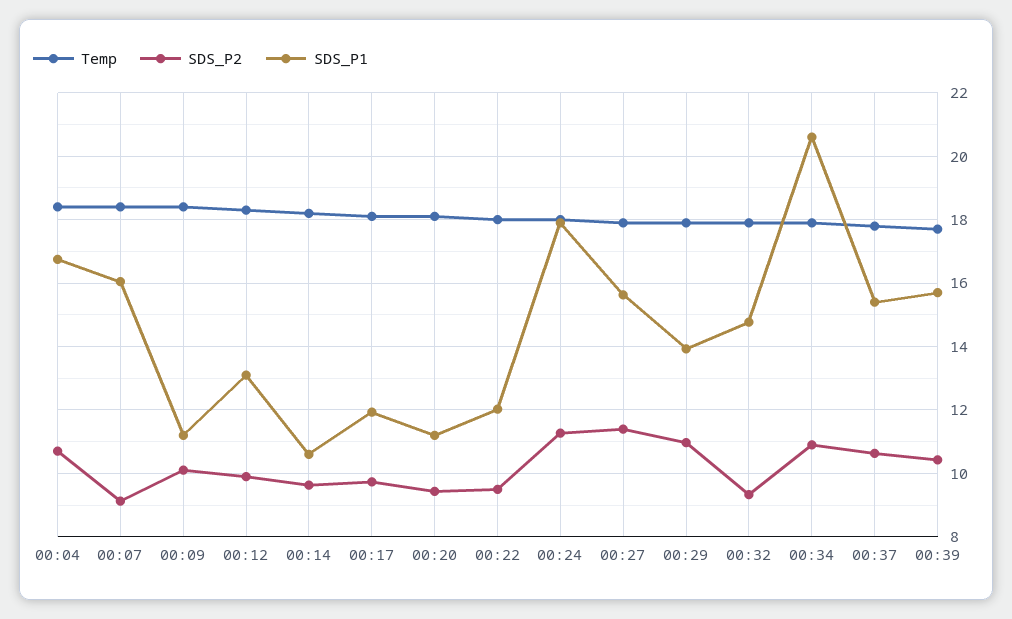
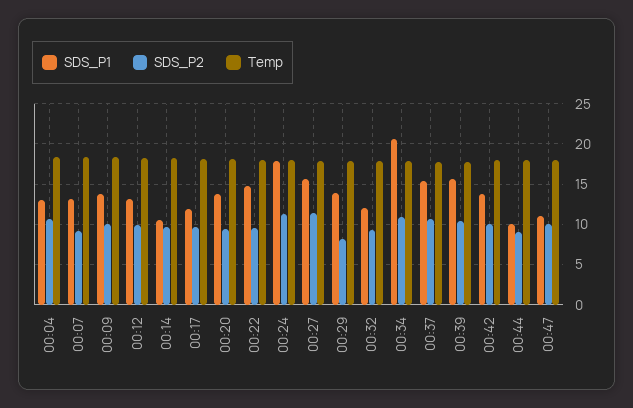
SDS_P1, 00:04: 16.8 -> 13
SDS_P1, 00:07: 16 -> 13
SDS_P1, 00:09: 11.2 -> 14
SDS_P1, 00:20: 11.2 -> 14
SDS_P1, 00:22: 12 -> 15
SDS_P2, 00:29: 11 -> 8
SDS_P1, 00:32: 14.8 -> 12
SDS_P1, 00:42: none -> 14
SDS_P2, 00:42: none -> 10
Temp, 00:42: none -> 18
SDS_P1, 00:44: none -> 10
SDS_P2, 00:44: none -> 9
Temp, 00:44: none -> 18
SDS_P1, 00:47: none -> 11
SDS_P2, 00:47: none -> 10
Temp, 00:47: none -> 18

